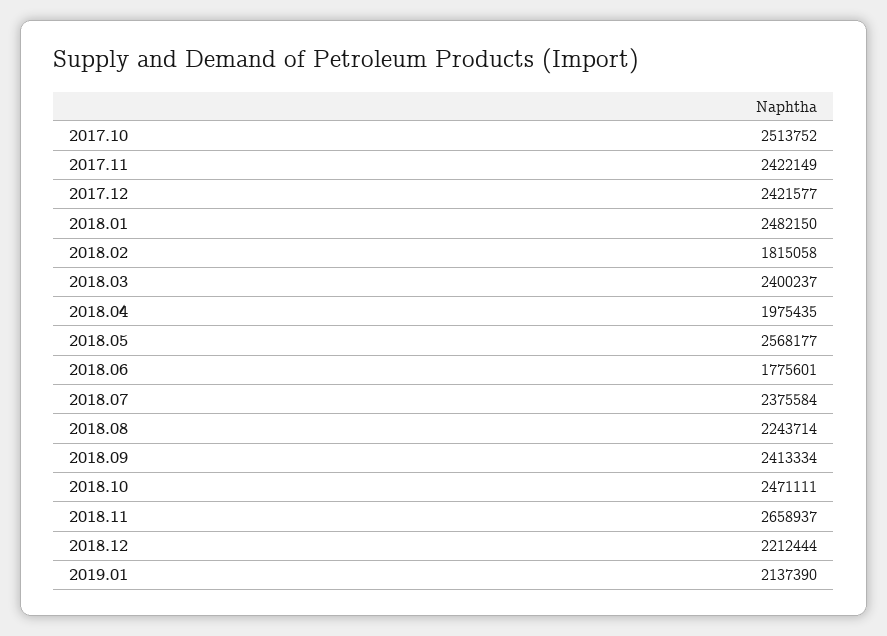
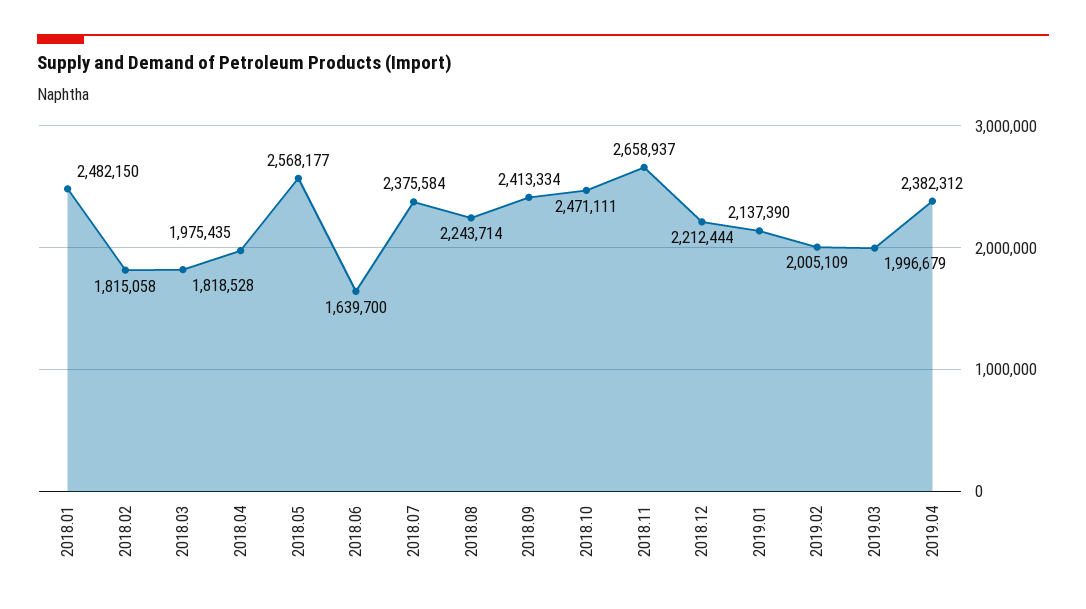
2017.10: 2513752 -> none
2017.11: 2422149 -> none
2017.12: 2421577 -> none
2018.03: 2400237 -> 1818528
2018.06: 1775601 -> 1639700
2019.02: none -> 2005109
2019.03: none -> 1996679
2019.04: none -> 2382312

